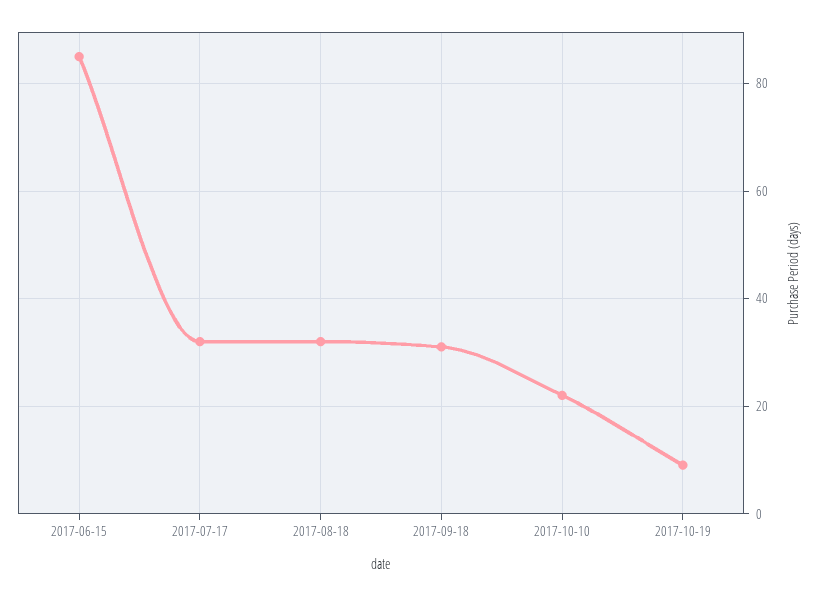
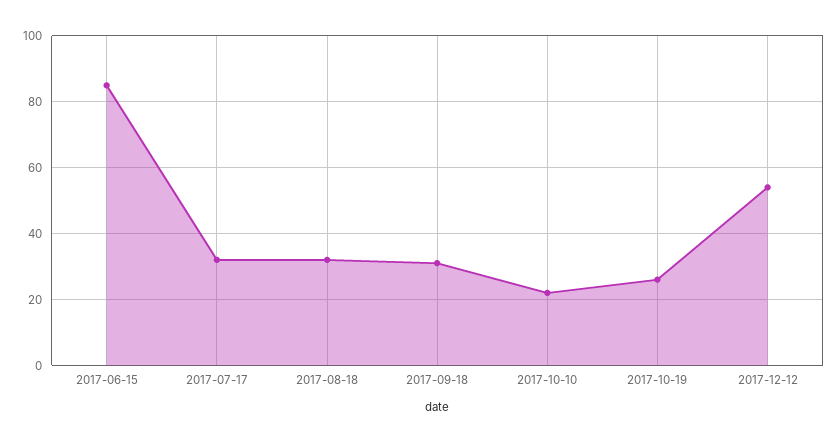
2017-10-19: 10 -> 25
2017-12-12: none -> 55

